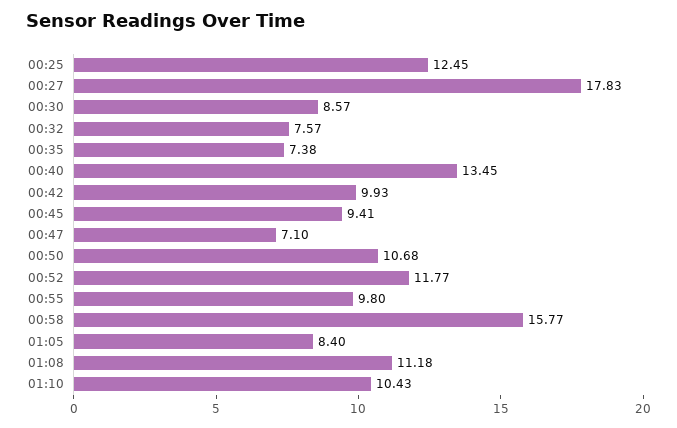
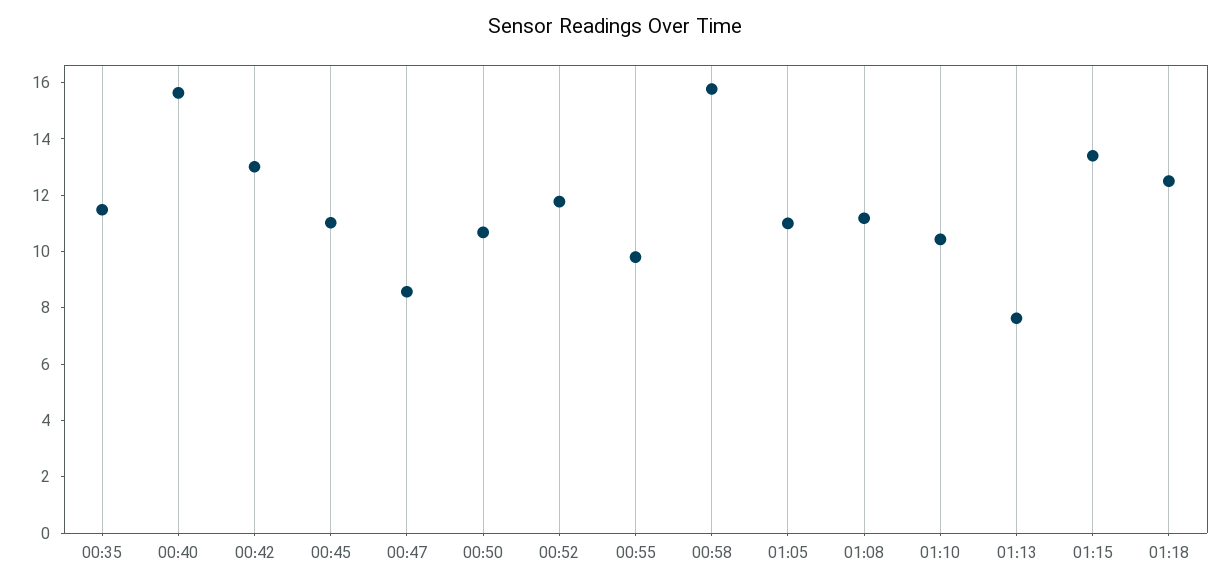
00:25: 12.45 -> none
00:27: 17.83 -> none
00:30: 8.57 -> none
00:32: 7.57 -> none
00:35: 7.38 -> 11.5
00:40: 13.45 -> 15.5
00:42: 9.93 -> 13
00:45: 9.41 -> 11
00:47: 7.1 -> 8.5
01:05: 8.4 -> 11
01:13: none -> 7.5
01:15: none -> 13.5
01:18: none -> 12.5

